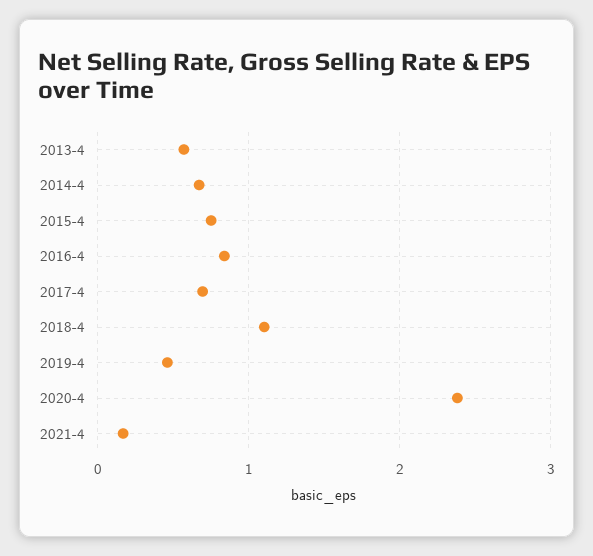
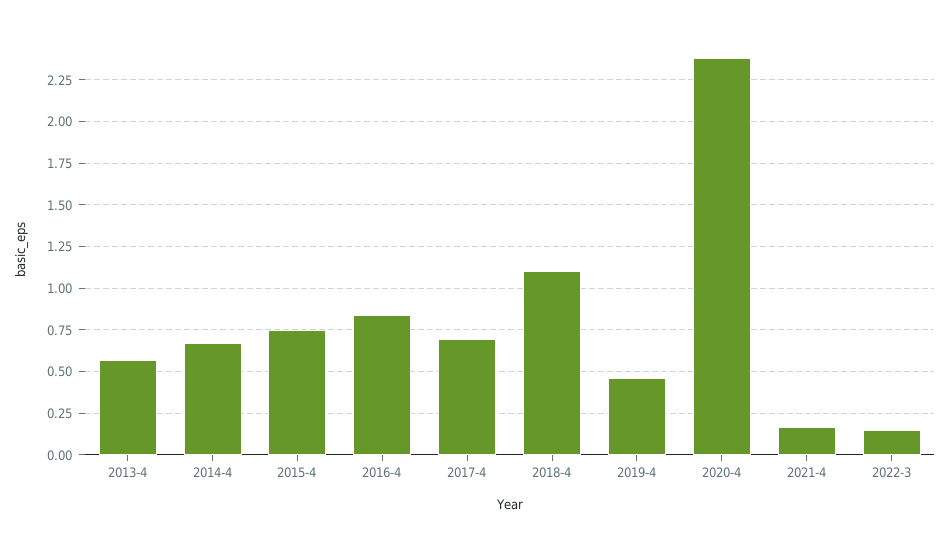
2022-3: none -> 0.15

